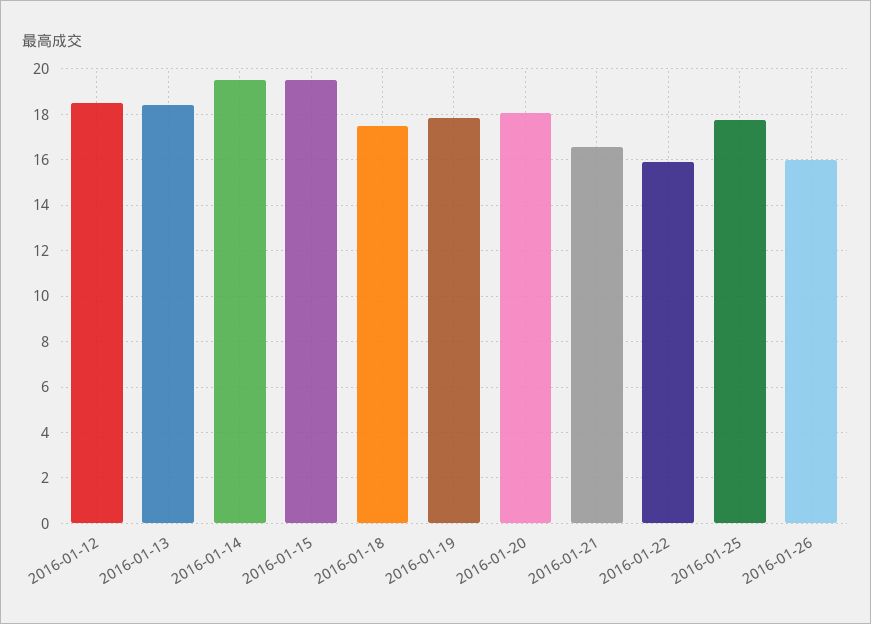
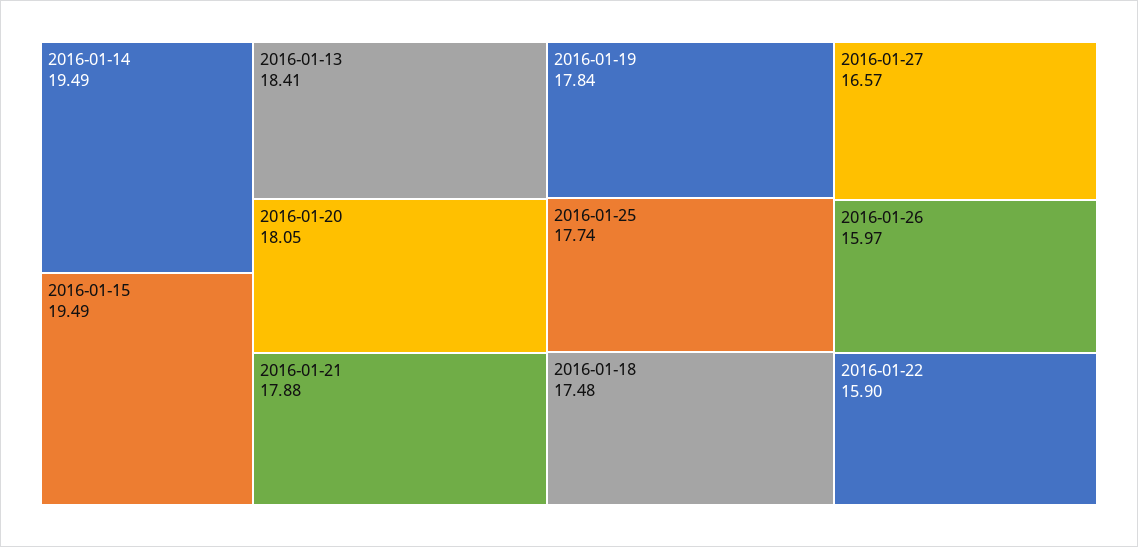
2016-01-12: 18.5 -> none
2016-01-21: 16.5 -> 17.88
2016-01-27: none -> 16.57

